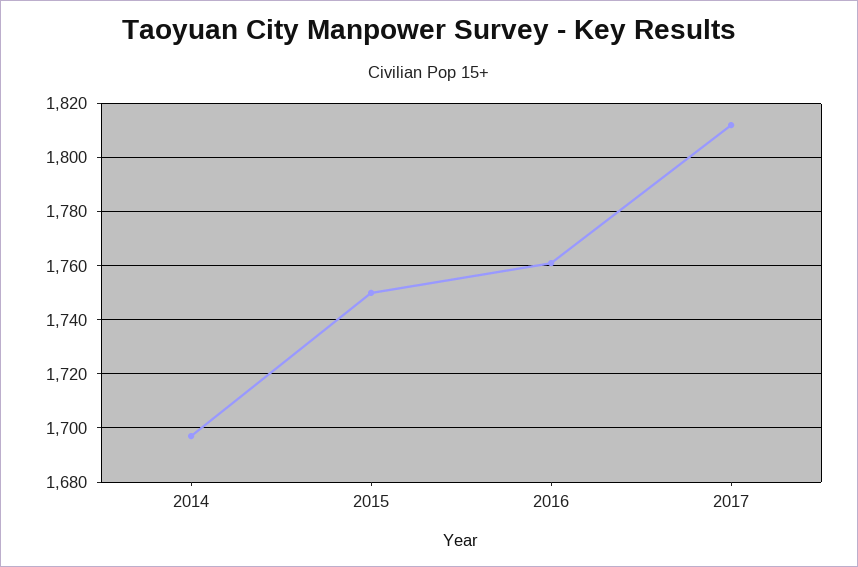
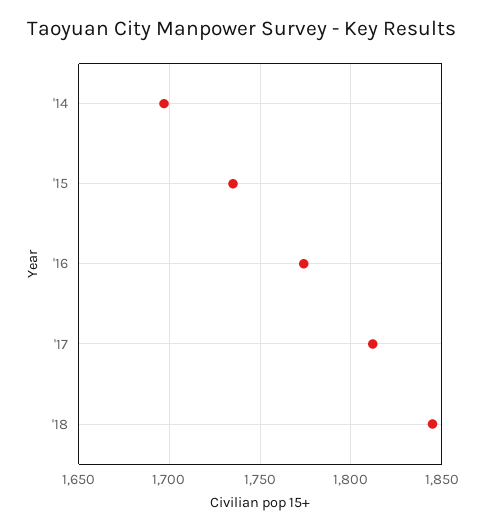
2015: 1750 -> 1735
2016: 1760 -> 1775
'18: none -> 1845

